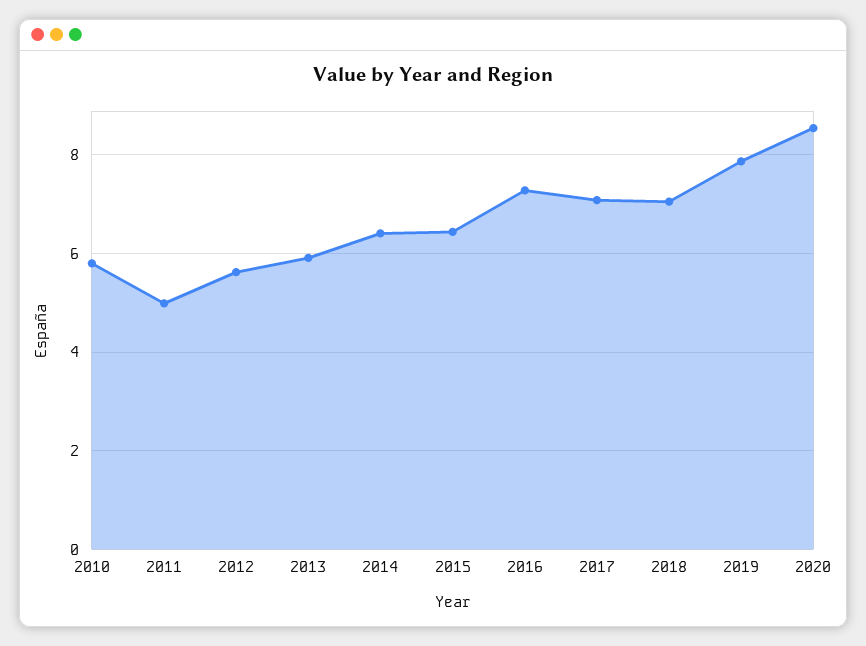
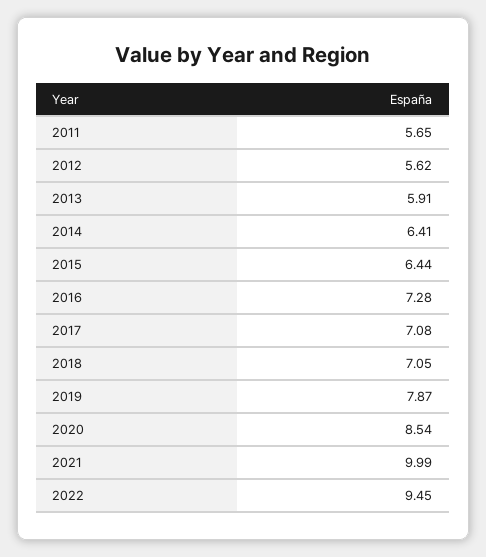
2010: 5.8 -> none
2011: 5 -> 5.65
2021: none -> 9.99
2022: none -> 9.45

